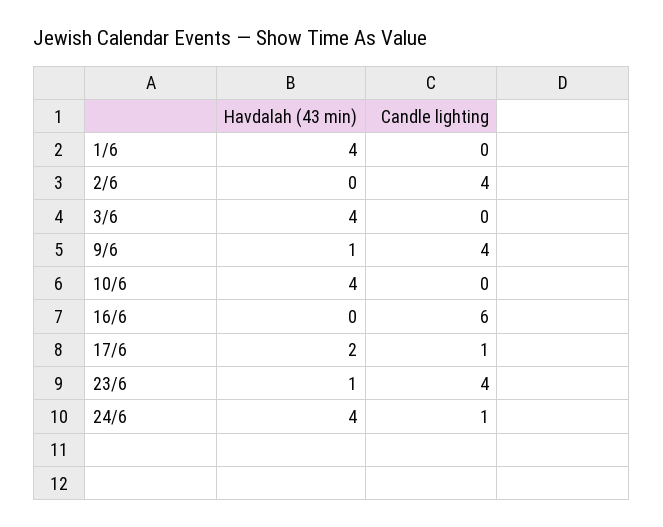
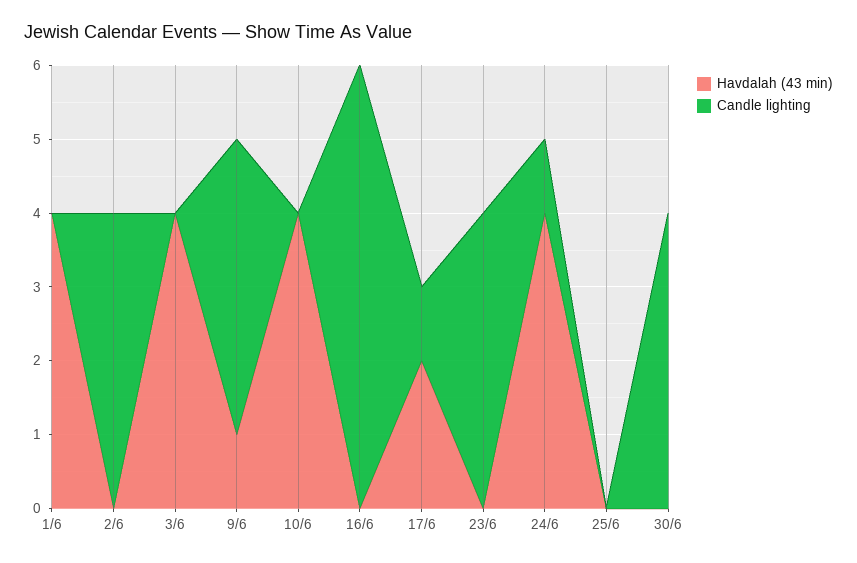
Havdalah (43 min), 23/6: 1 -> 0
Havdalah (43 min), 25/6: none -> 0
Candle lighting, 25/6: none -> 0
Havdalah (43 min), 30/6: none -> 0
Candle lighting, 30/6: none -> 4

